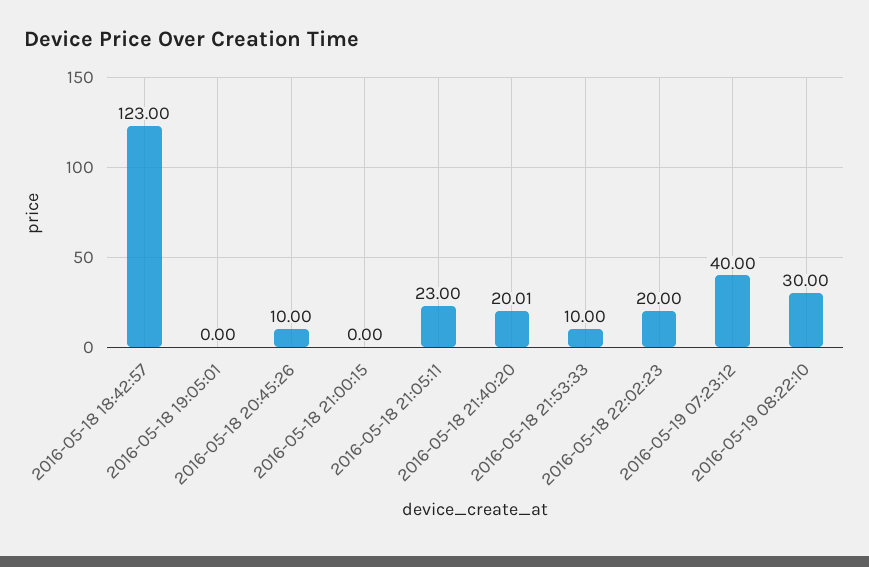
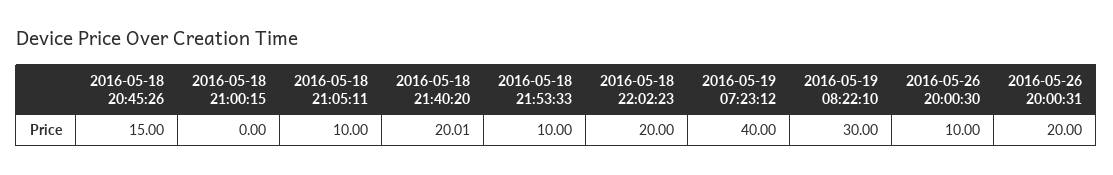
2016-05-18 18:42:57: 123 -> none
2016-05-18 19:05:01: 0 -> none
2016-05-18 20:45:26: 10 -> 15
2016-05-18 21:05:11: 23 -> 10
2016-05-26 20:00:30: none -> 10
2016-05-26 20:00:31: none -> 20

